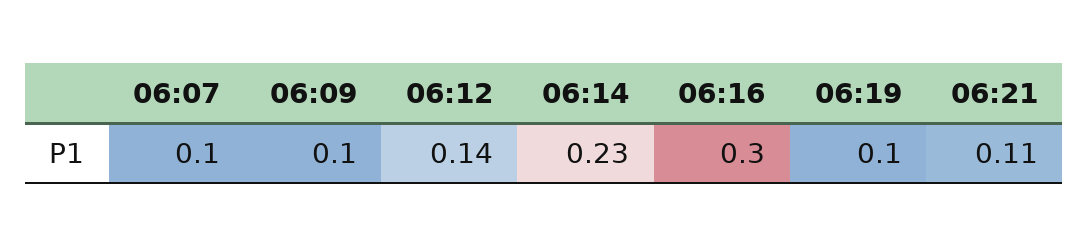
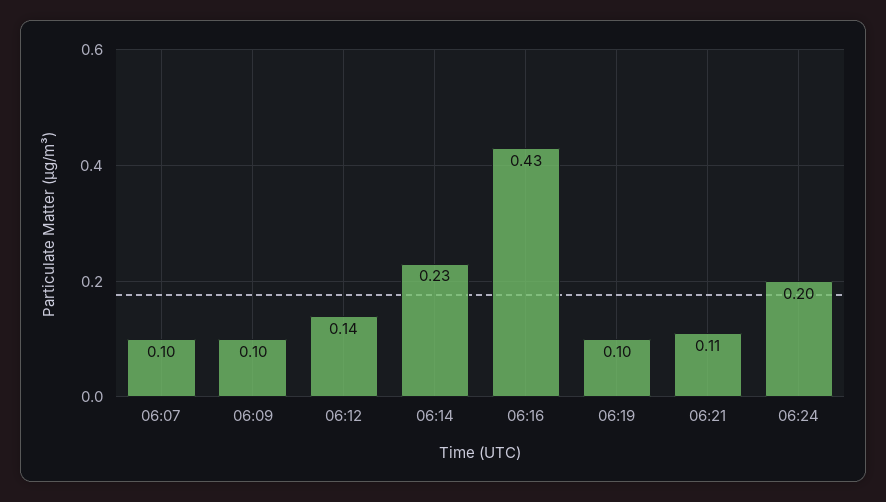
06:16: 0.3 -> 0.43
06:24: none -> 0.2

